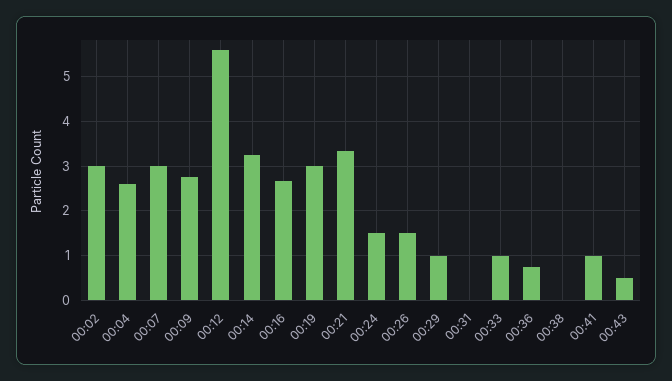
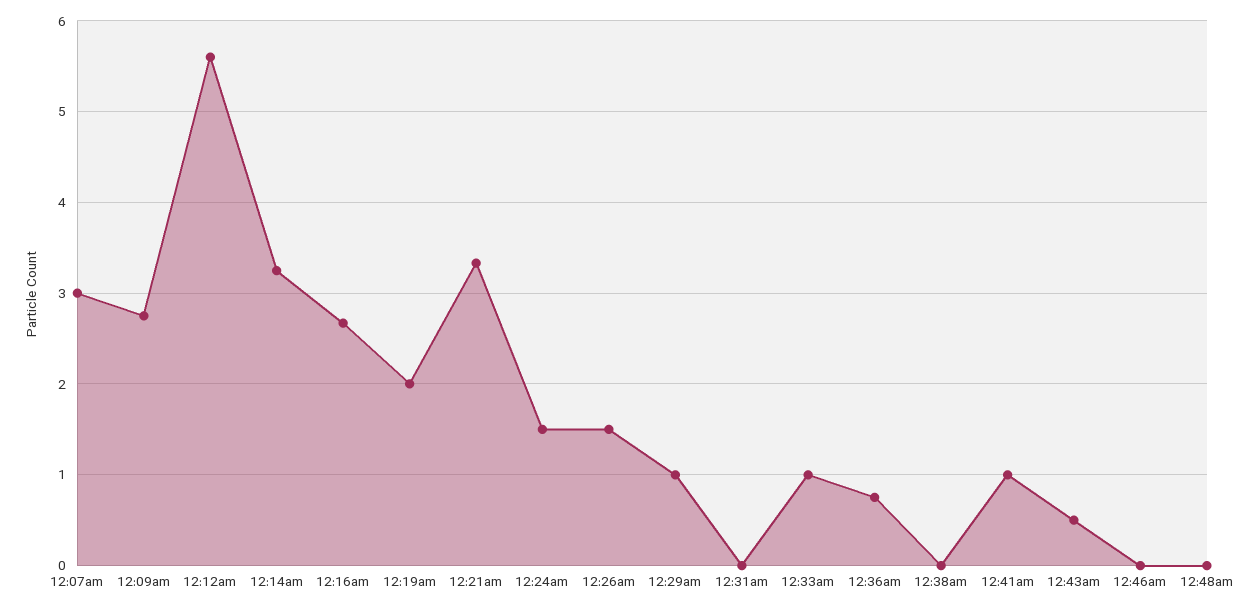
00:02: 3 -> none
00:04: 2.6 -> none
00:19: 3 -> 2
12:46am: none -> 0
12:48am: none -> 0

